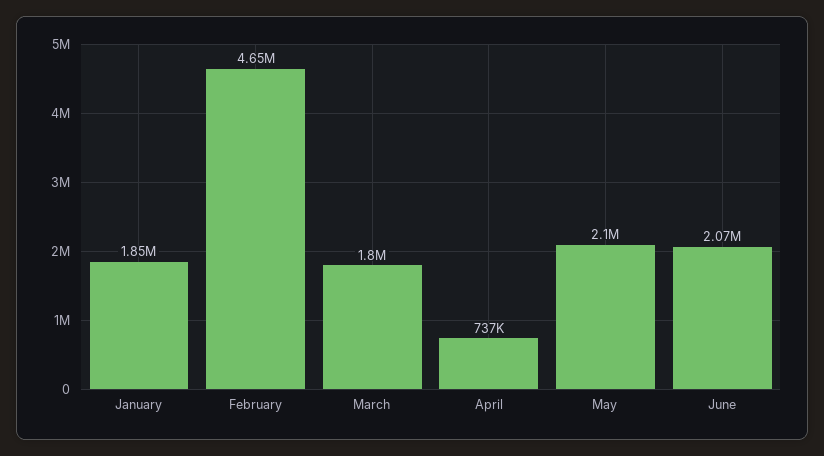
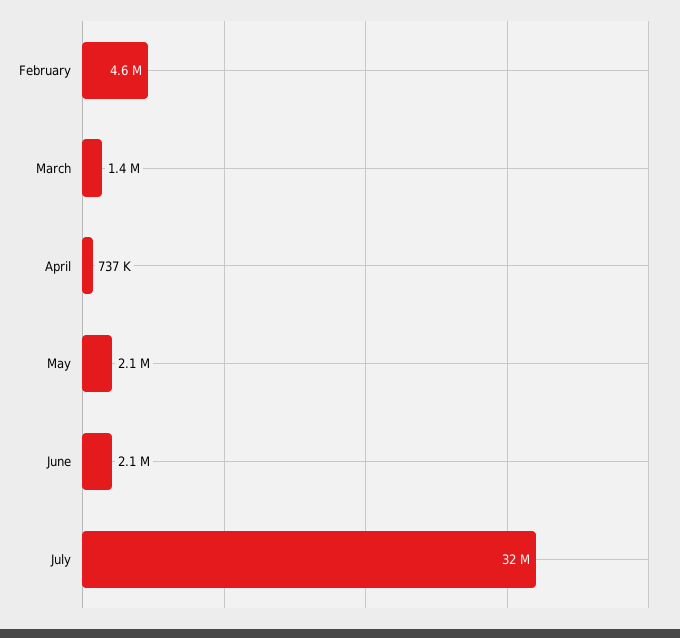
January: 1850000 -> none
March: 1800000 -> 1400000
July: none -> 32000000

